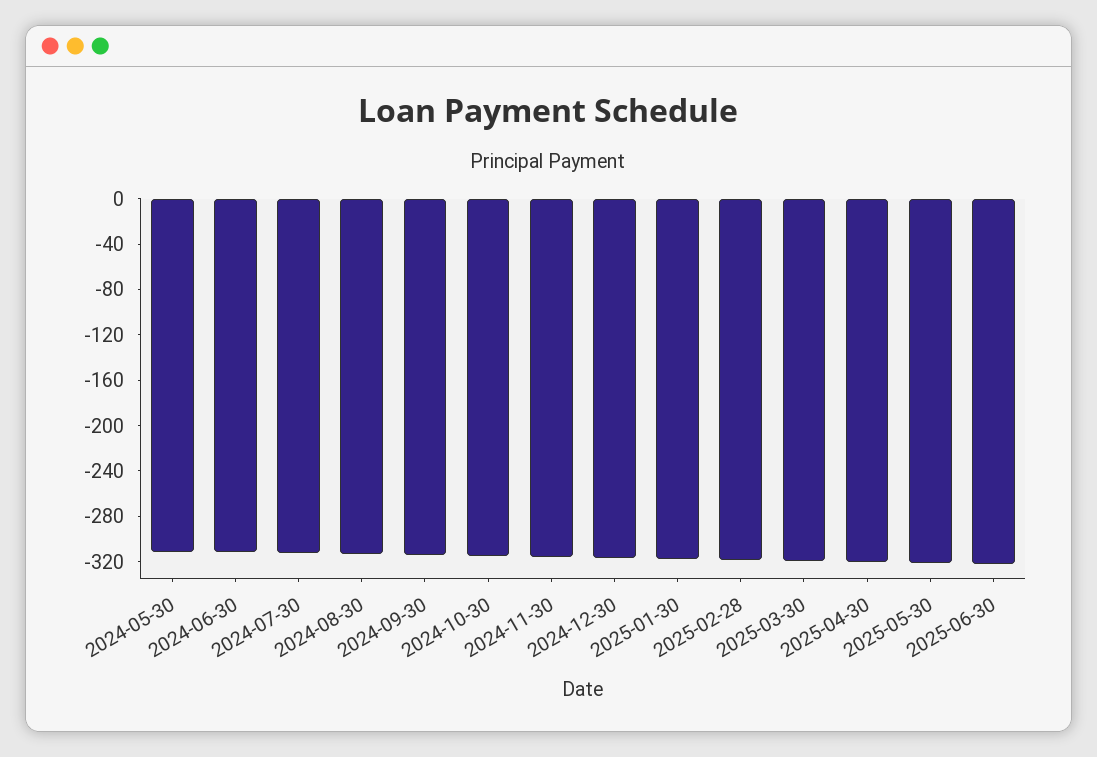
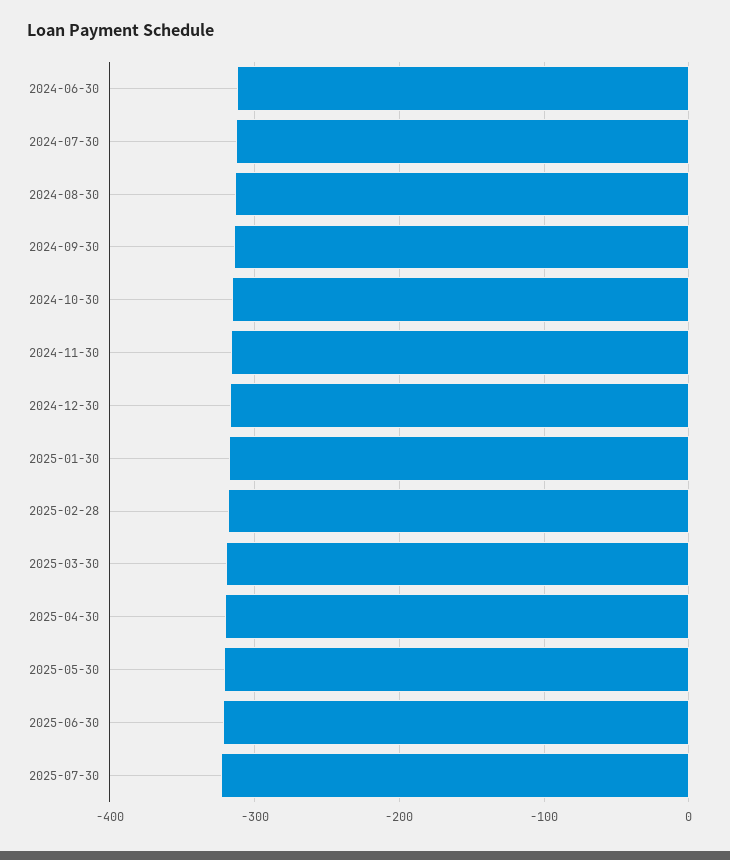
2024-05-30: -310 -> none
2025-07-30: none -> -320

